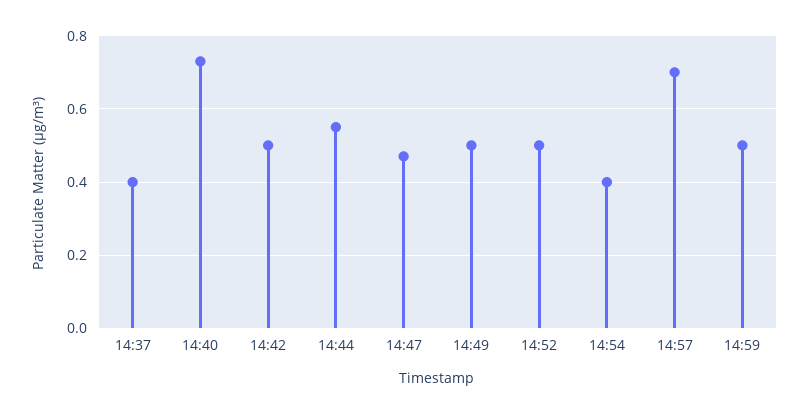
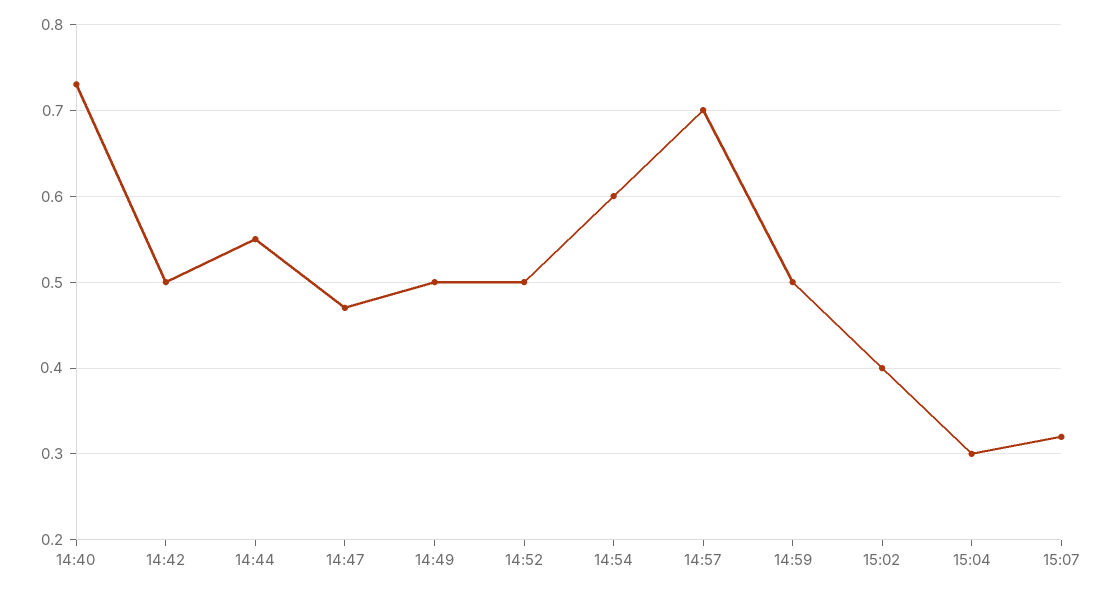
14:37: 0.4 -> none
14:54: 0.4 -> 0.6
15:02: none -> 0.4
15:04: none -> 0.3
15:07: none -> 0.32

